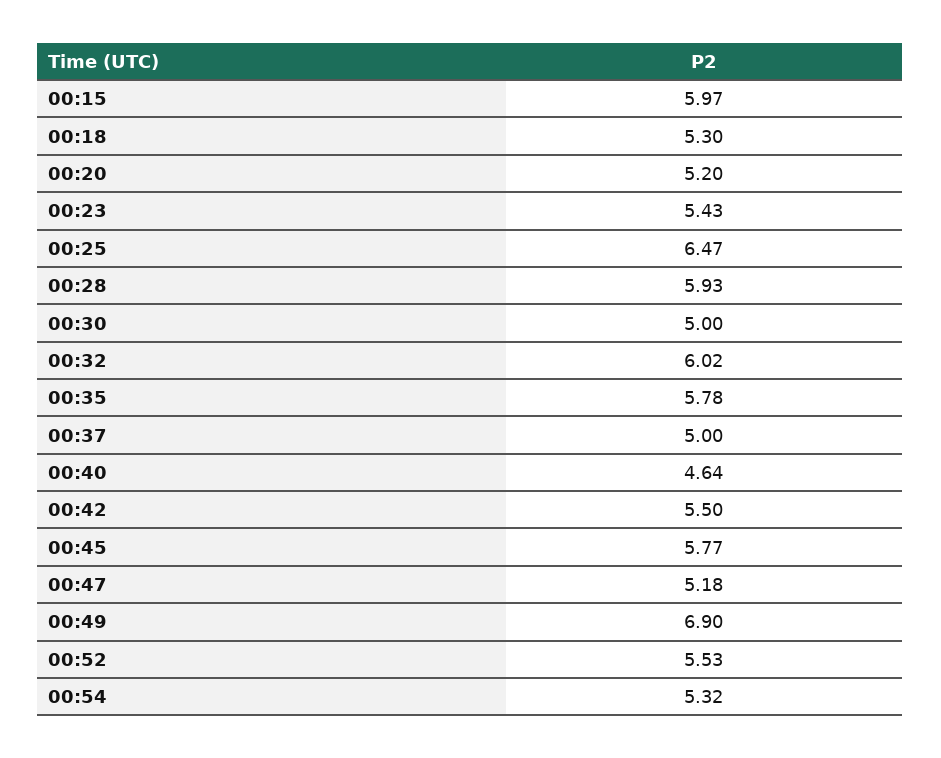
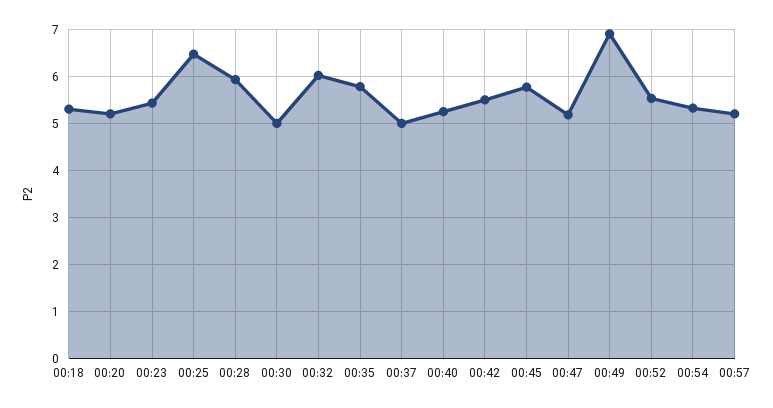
00:15: 5.97 -> none
00:40: 4.64 -> 5.2
00:57: none -> 5.2

